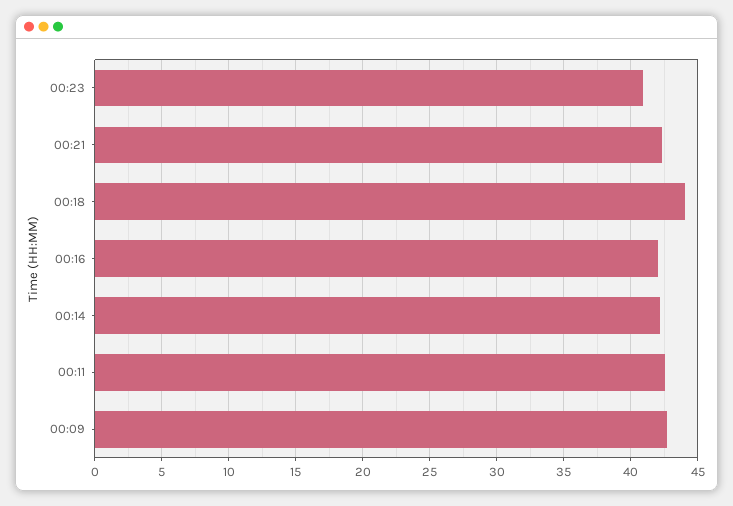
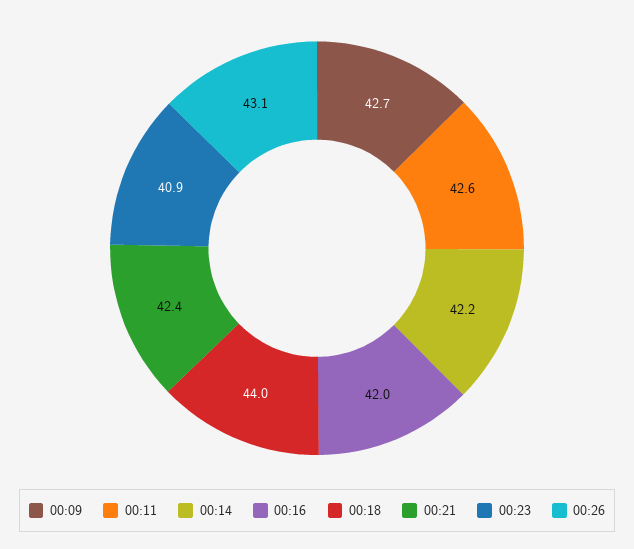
00:26: none -> 43.1

